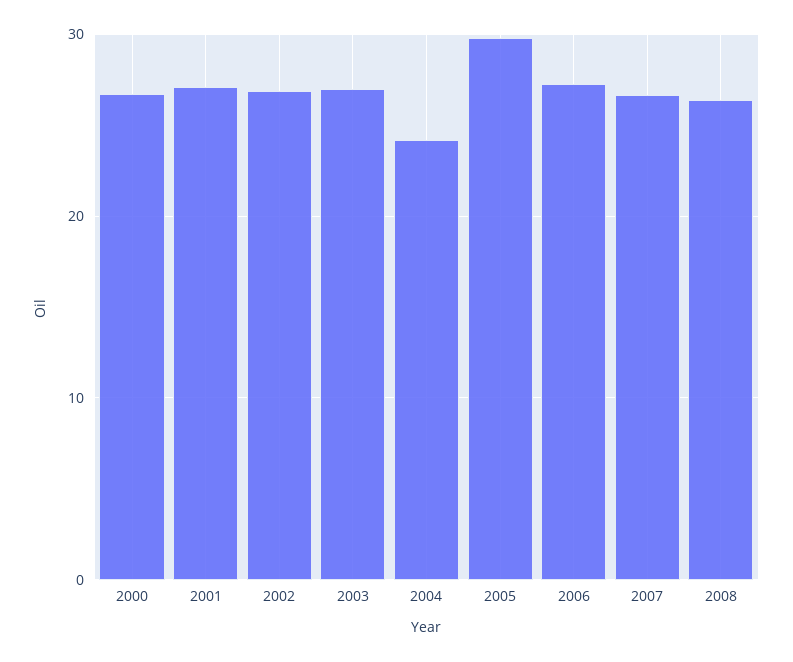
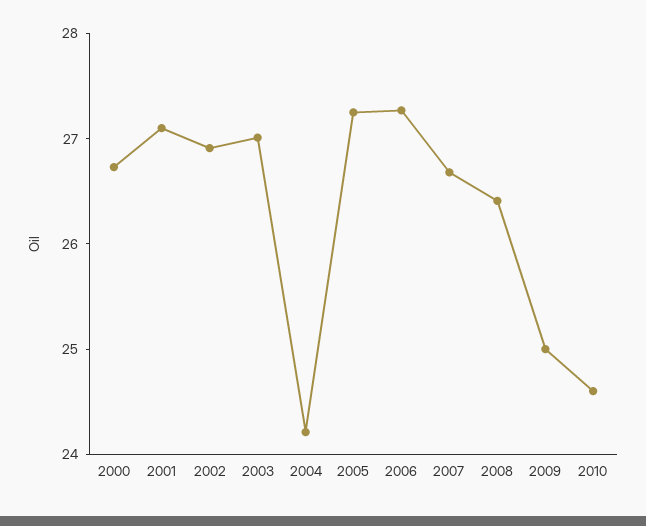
2005: 30 -> 27.2
2009: none -> 25
2010: none -> 24.6

